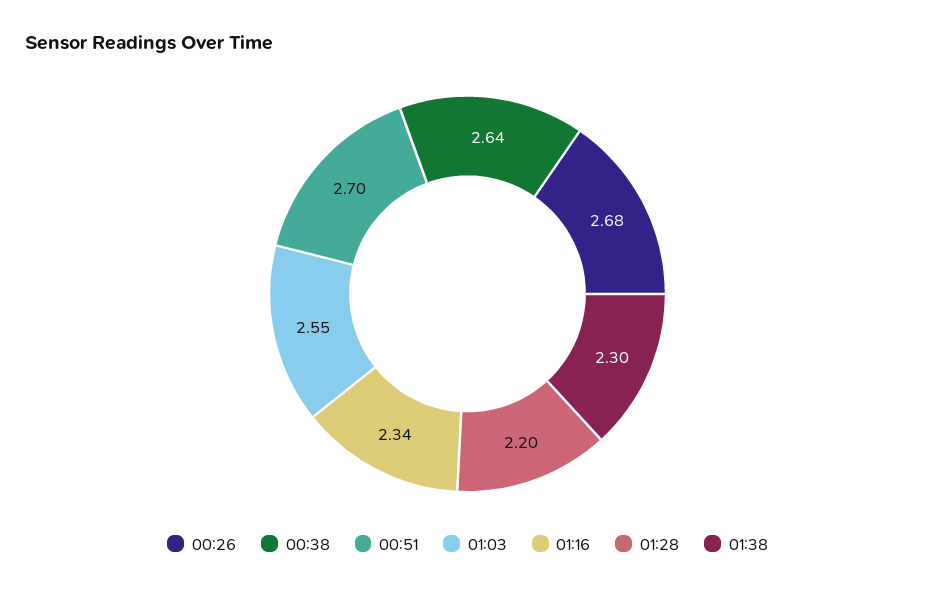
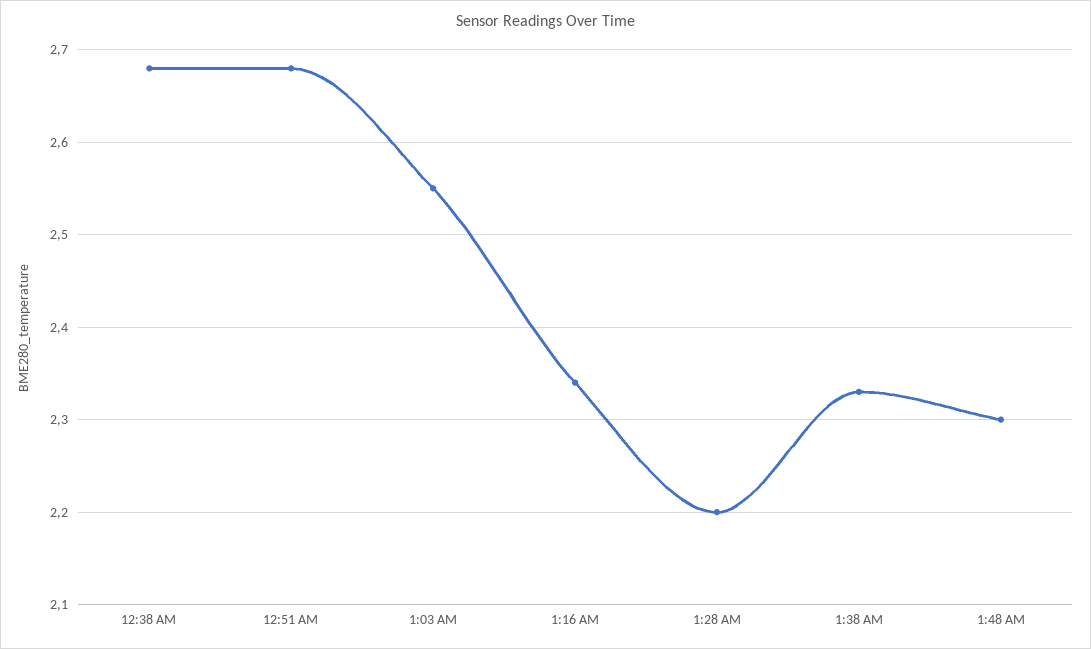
00:26: 2.68 -> none
00:38: 2.64 -> 2.68
00:51: 2.7 -> 2.68
01:38: 2.3 -> 2.33
1:48 AM: none -> 2.3

